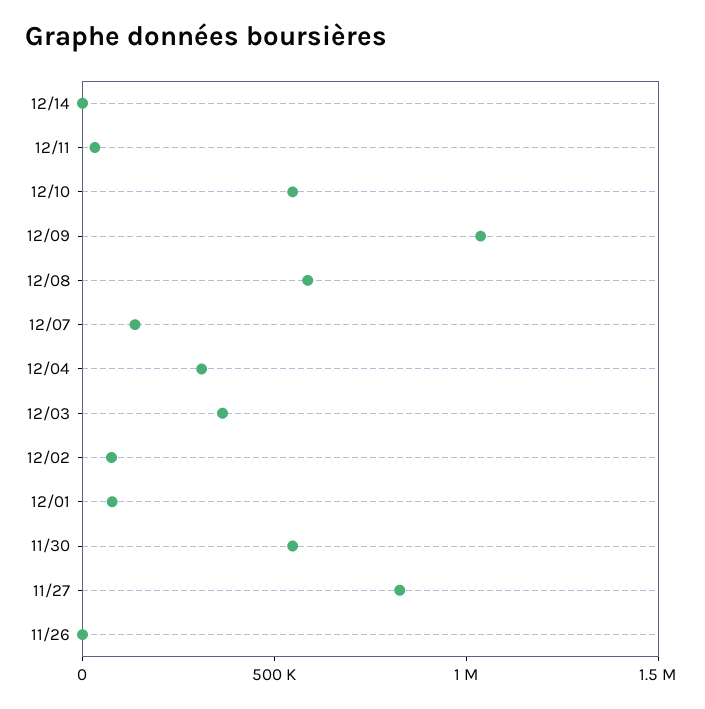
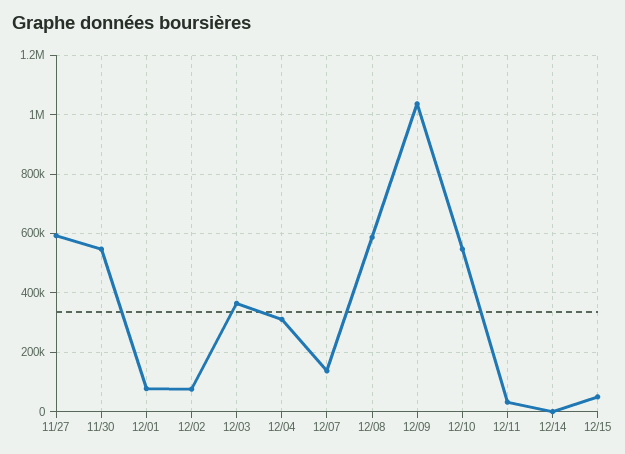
11/27: 800000 -> 600000
11/26: 0 -> none
12/15: none -> 50000

